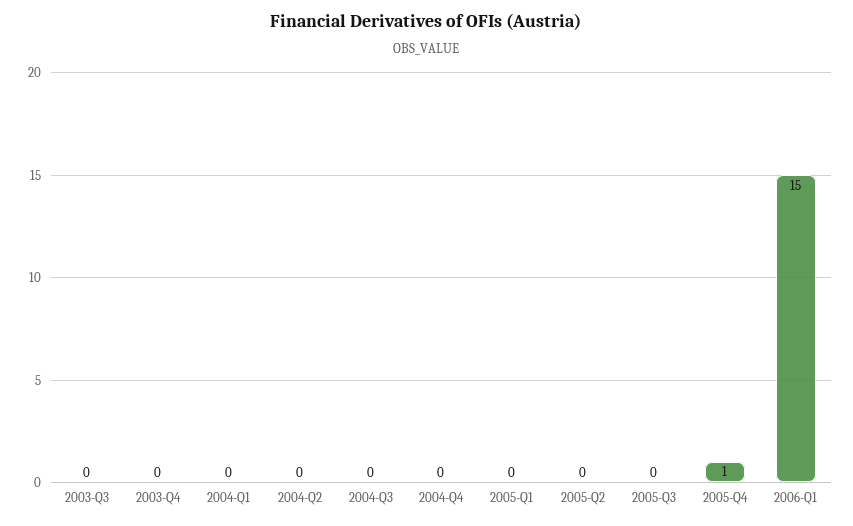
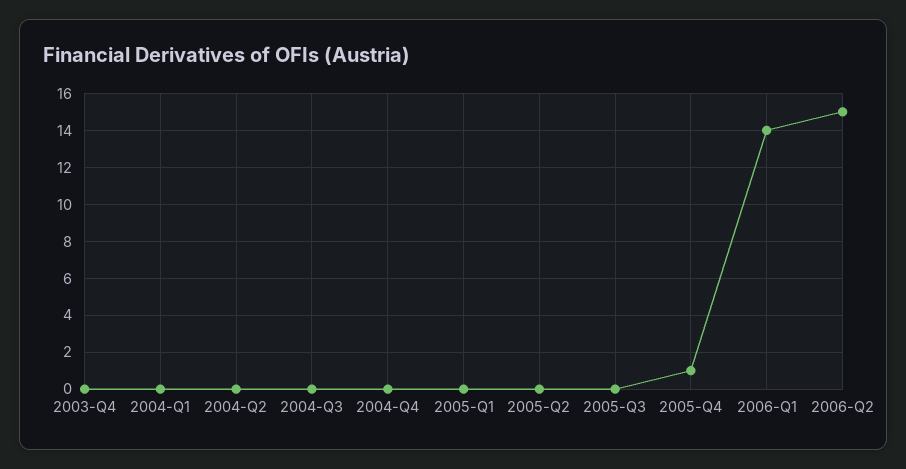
2003-Q3: 0 -> none
2006-Q1: 15 -> 14
2006-Q2: none -> 15

